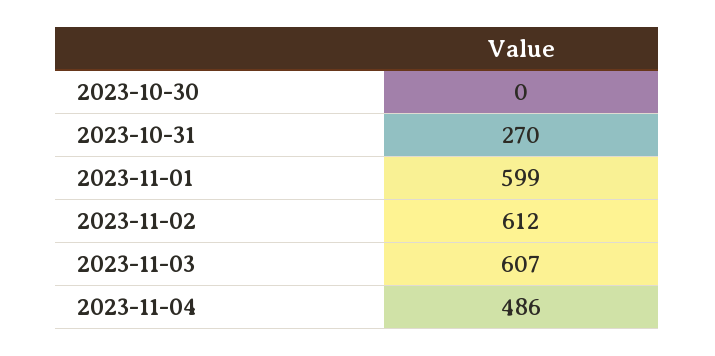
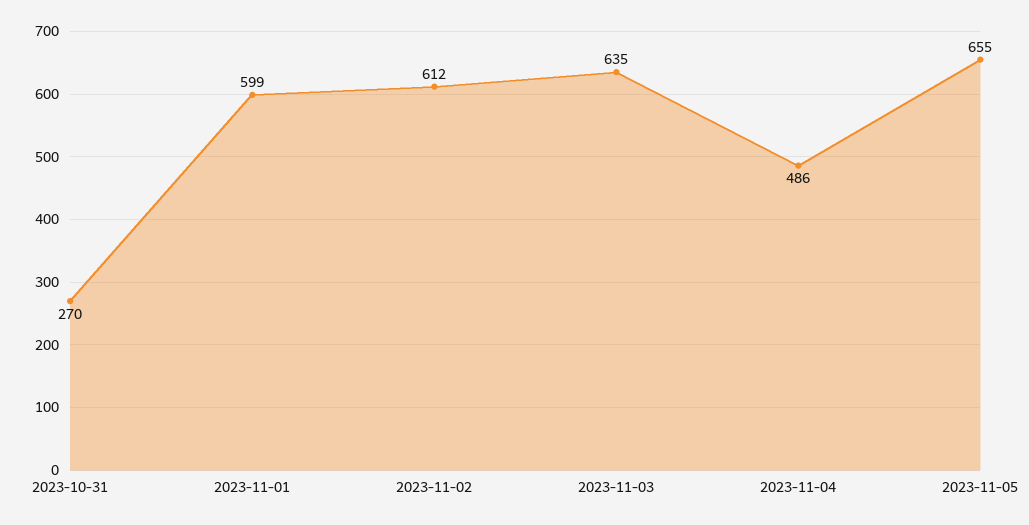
2023-10-30: 0 -> none
2023-11-03: 607 -> 635
2023-11-05: none -> 655

